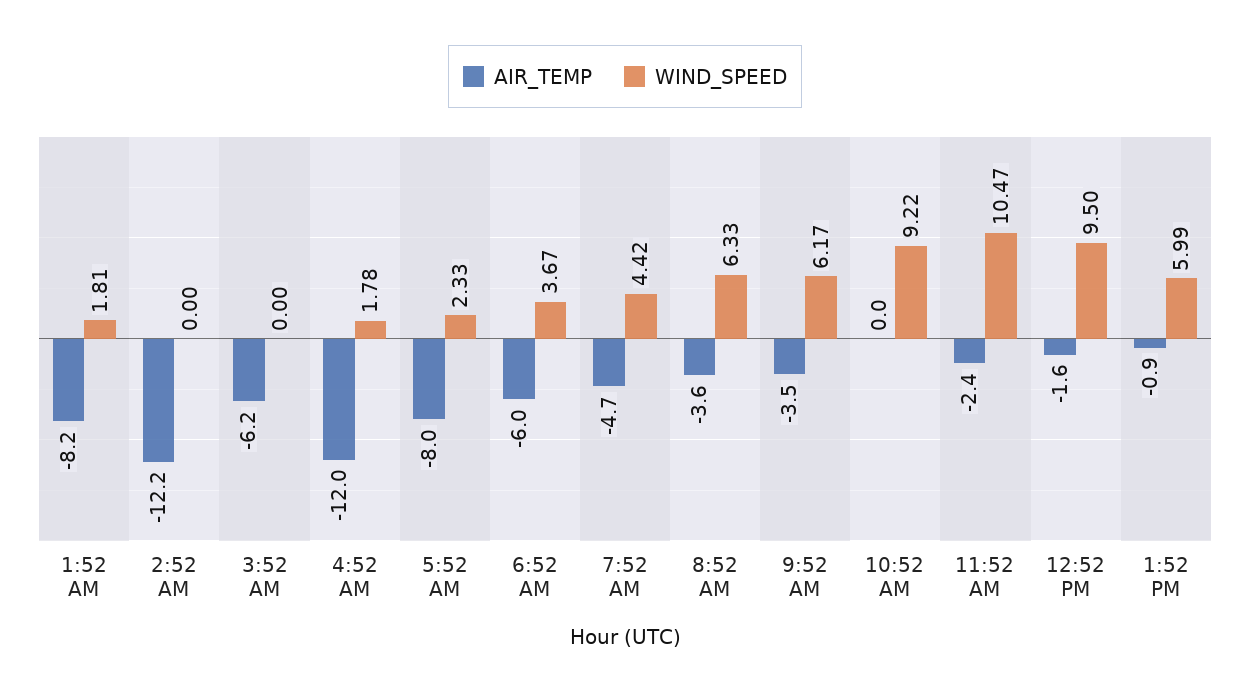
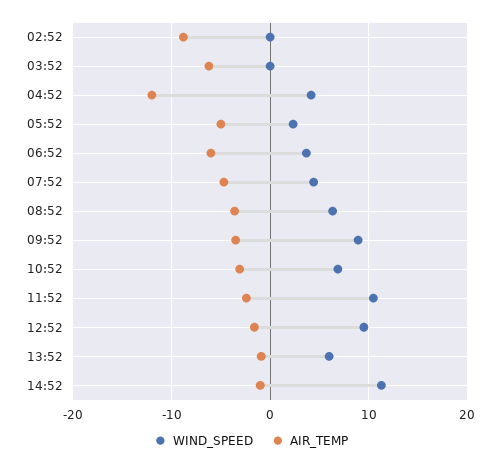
AIR_TEMP, 1:52 AM: -8.2 -> none
WIND_SPEED, 1:52 AM: 1.81 -> none
AIR_TEMP, 2:52 AM: -12.2 -> -9
WIND_SPEED, 4:52 AM: 1.78 -> 4
AIR_TEMP, 5:52 AM: -8 -> -5
WIND_SPEED, 9:52 AM: 6.17 -> 9
AIR_TEMP, 10:52 AM: 0 -> -3
WIND_SPEED, 10:52 AM: 9.22 -> 7
WIND_SPEED, 14:52: none -> 11
AIR_TEMP, 14:52: none -> -1

